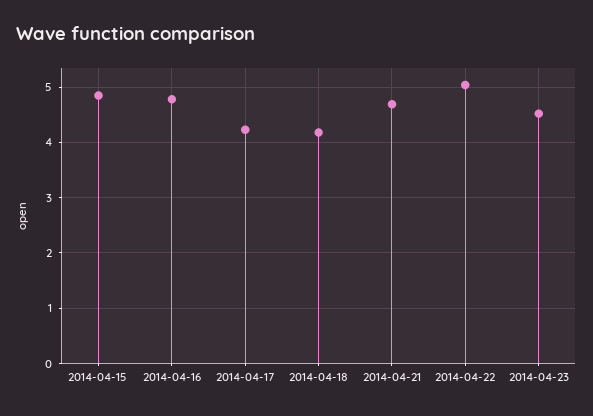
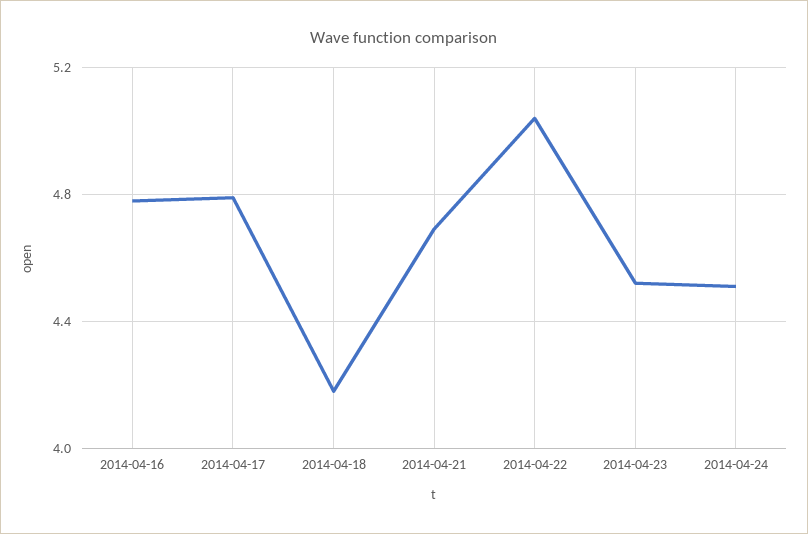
2014-04-15: 4.8 -> none
2014-04-17: 4.2 -> 4.8
2014-04-24: none -> 4.5

